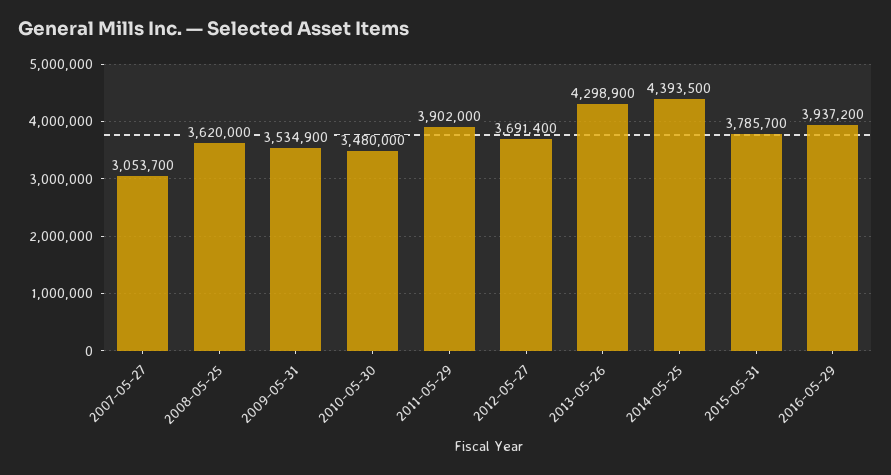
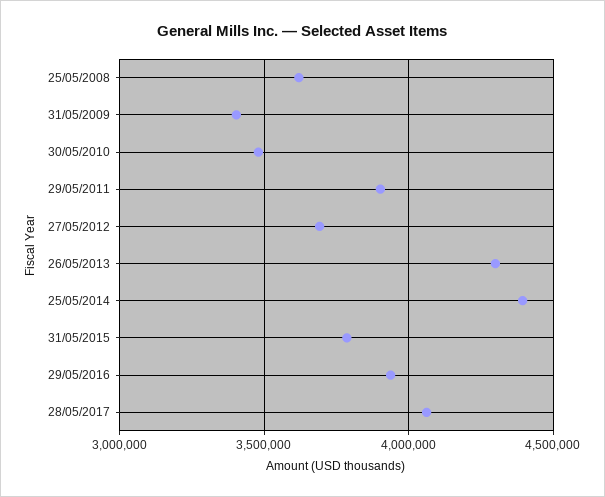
2007-05-27: 3053700 -> none
2009-05-31: 3534900 -> 3400000
28/05/2017: none -> 4050000

